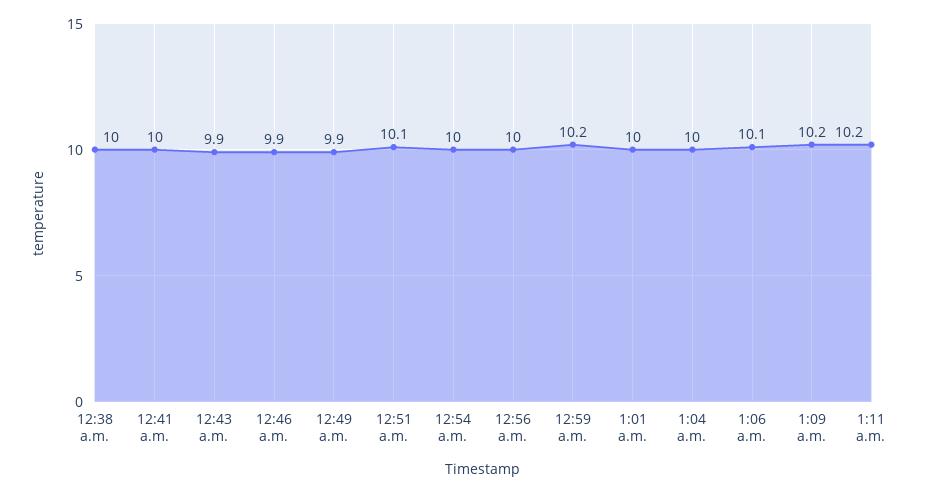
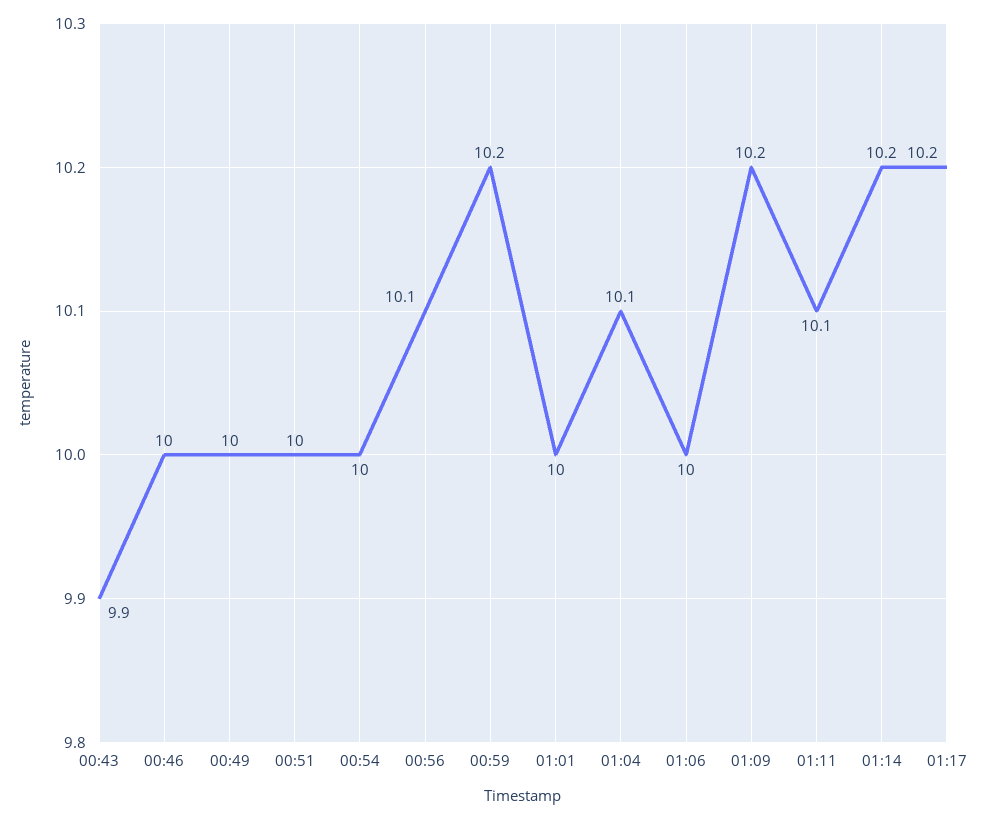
12:38 a.m.: 10 -> none
12:41 a.m.: 10 -> none
12:46 a.m.: 9.9 -> 10
12:49 a.m.: 9.9 -> 10
12:51 a.m.: 10.1 -> 10
12:56 a.m.: 10 -> 10.1
1:04 a.m.: 10 -> 10.1
1:06 a.m.: 10.1 -> 10
1:11 a.m.: 10.2 -> 10.1
01:14: none -> 10.2
01:17: none -> 10.2

